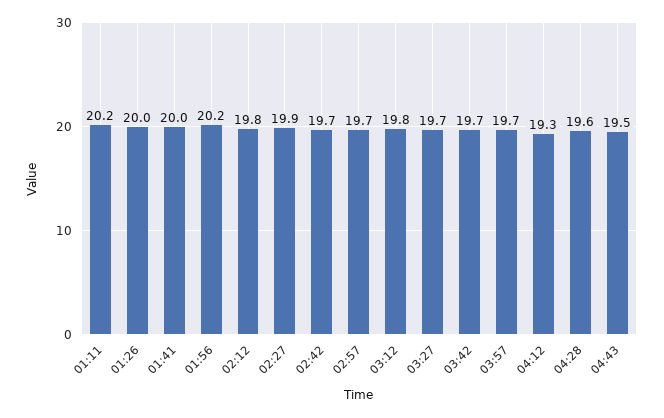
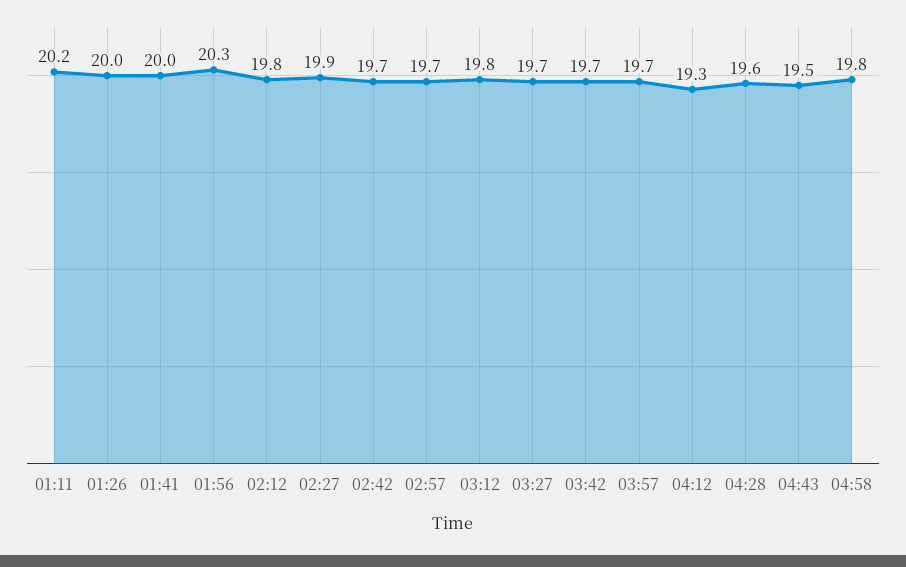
01:56: 20.2 -> 20.3
04:58: none -> 19.8

